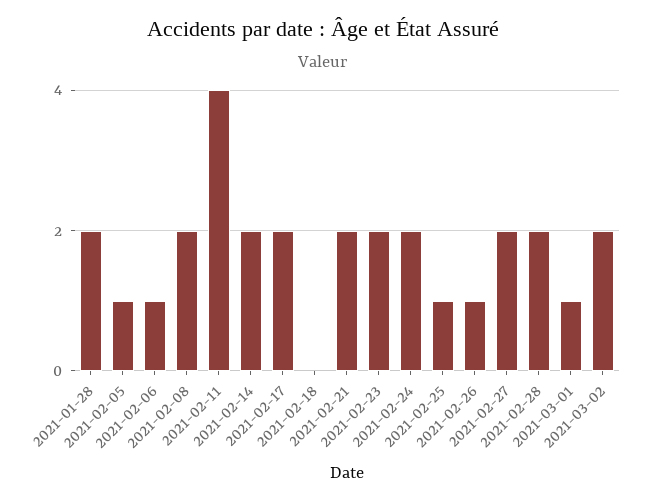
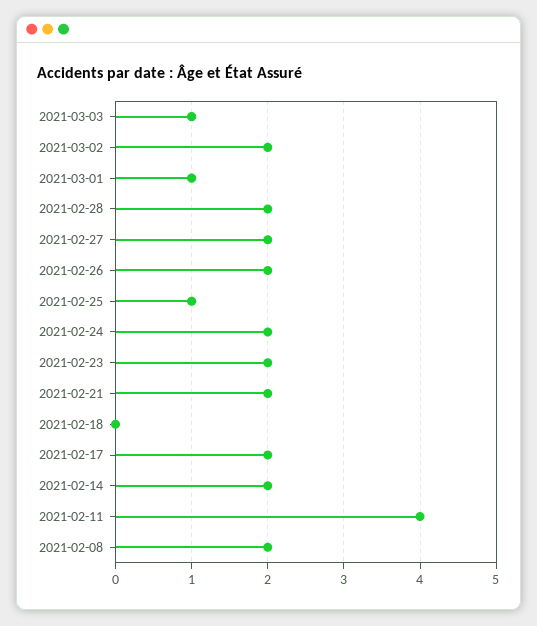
2021-01-28: 2 -> none
2021-02-05: 1 -> none
2021-02-06: 1 -> none
2021-02-26: 1 -> 2
2021-03-03: none -> 1

